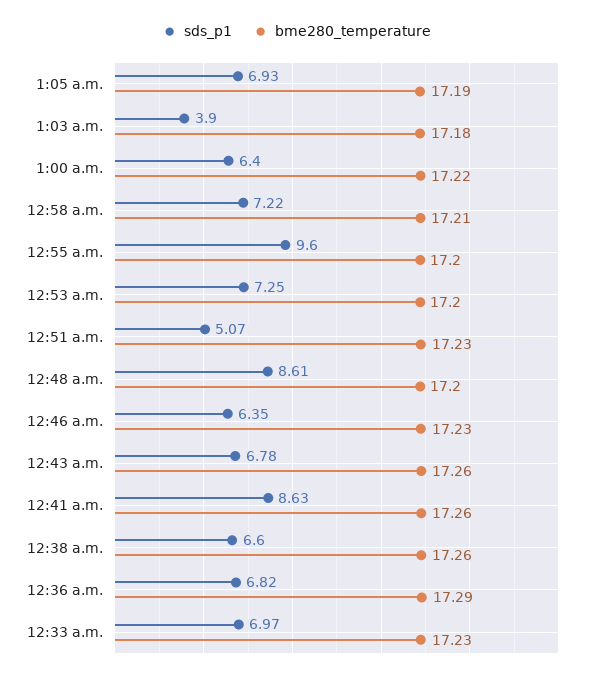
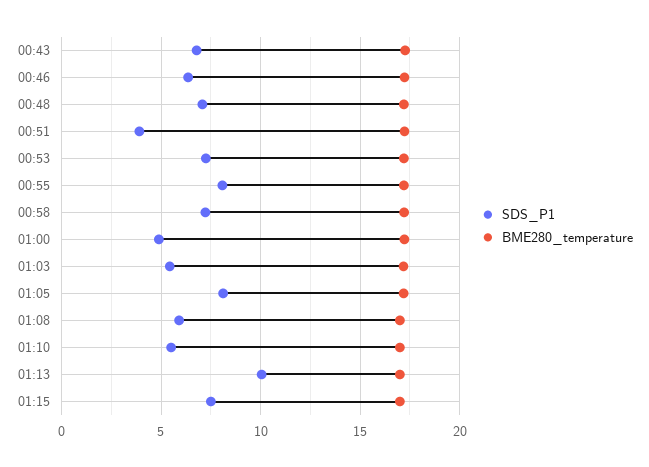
sds_p1, 1:05 a.m.: 6.93 -> 8
sds_p1, 1:03 a.m.: 3.9 -> 5.5
sds_p1, 1:00 a.m.: 6.4 -> 5
sds_p1, 12:55 a.m.: 9.6 -> 8
sds_p1, 12:51 a.m.: 5.07 -> 4
sds_p1, 12:48 a.m.: 8.61 -> 7
sds_p1, 12:41 a.m.: 8.63 -> none
bme280_temperature, 12:41 a.m.: 17.26 -> none
sds_p1, 12:38 a.m.: 6.6 -> none
bme280_temperature, 12:38 a.m.: 17.26 -> none
sds_p1, 12:36 a.m.: 6.82 -> none
bme280_temperature, 12:36 a.m.: 17.29 -> none
sds_p1, 12:33 a.m.: 6.97 -> none
bme280_temperature, 12:33 a.m.: 17.23 -> none
sds_p1, 01:08: none -> 6
bme280_temperature, 01:08: none -> 17
sds_p1, 01:10: none -> 5.5
bme280_temperature, 01:10: none -> 17
sds_p1, 01:13: none -> 10
bme280_temperature, 01:13: none -> 17
sds_p1, 01:15: none -> 7.5
bme280_temperature, 01:15: none -> 17

